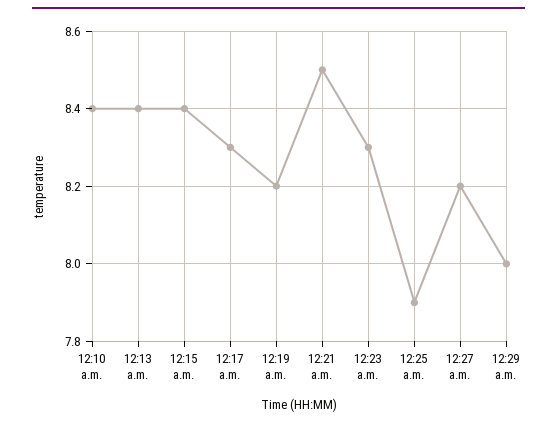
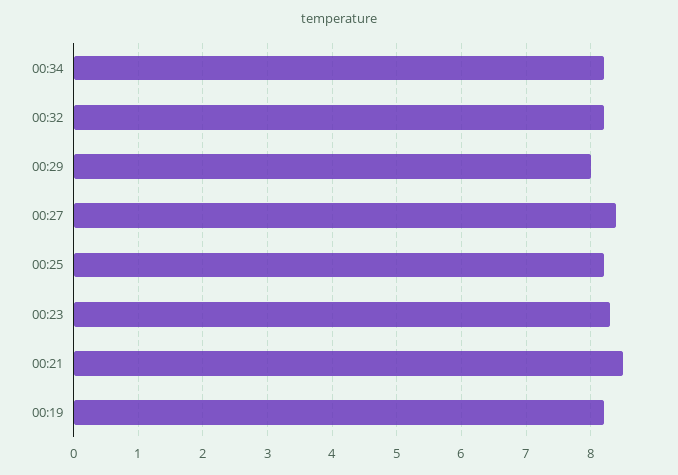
12:10 a.m.: 8.4 -> none
12:13 a.m.: 8.4 -> none
12:15 a.m.: 8.4 -> none
12:17 a.m.: 8.3 -> none
12:25 a.m.: 7.9 -> 8.2
12:27 a.m.: 8.2 -> 8.4
00:34: none -> 8.2
00:32: none -> 8.2

